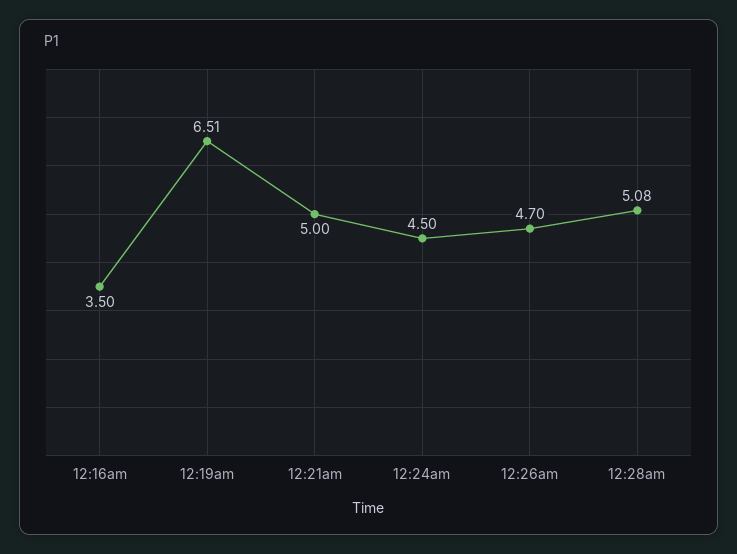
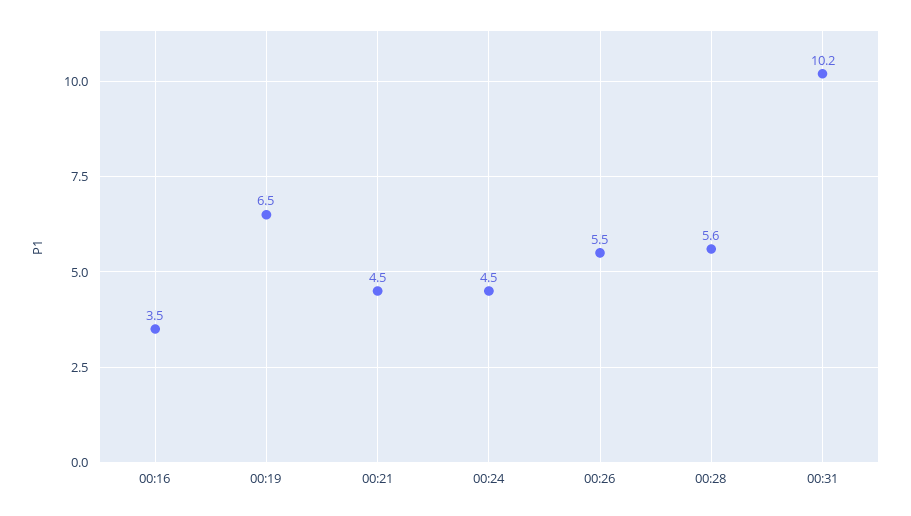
12:21am: 5 -> 4.5
12:26am: 4.7 -> 5.5
12:28am: 5.08 -> 5.6
00:31: none -> 10.2

